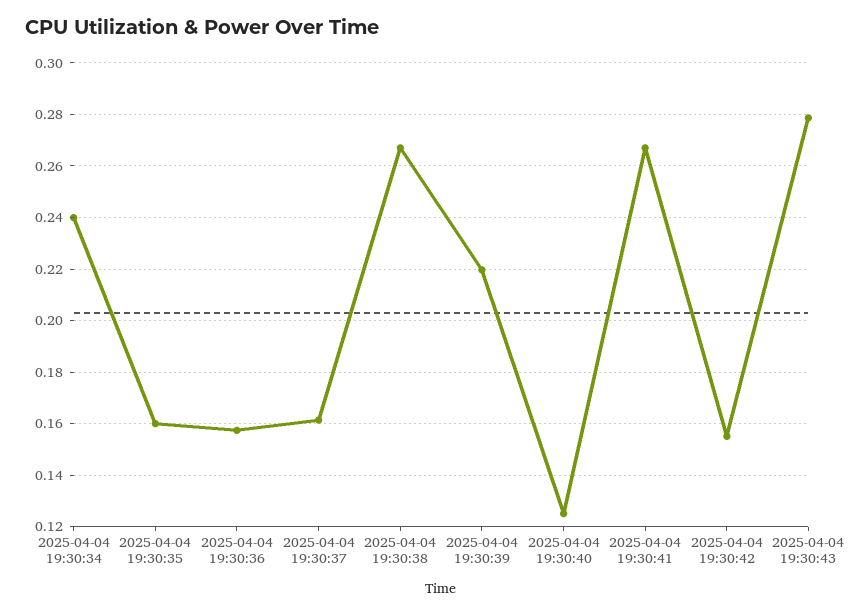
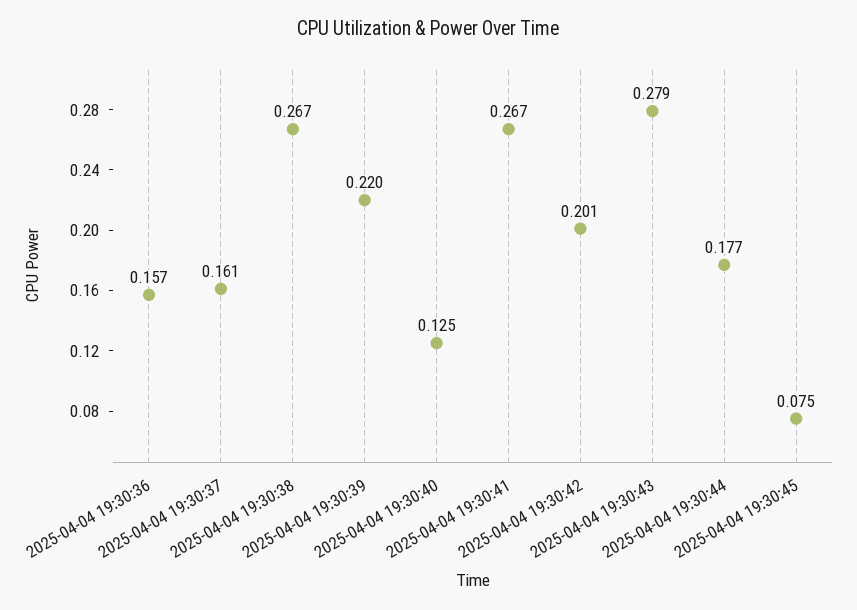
2025-04-04 19:30:34: 0.24 -> none
2025-04-04 19:30:35: 0.16 -> none
2025-04-04 19:30:42: 0.155 -> 0.201
2025-04-04 19:30:44: none -> 0.177
2025-04-04 19:30:45: none -> 0.075

